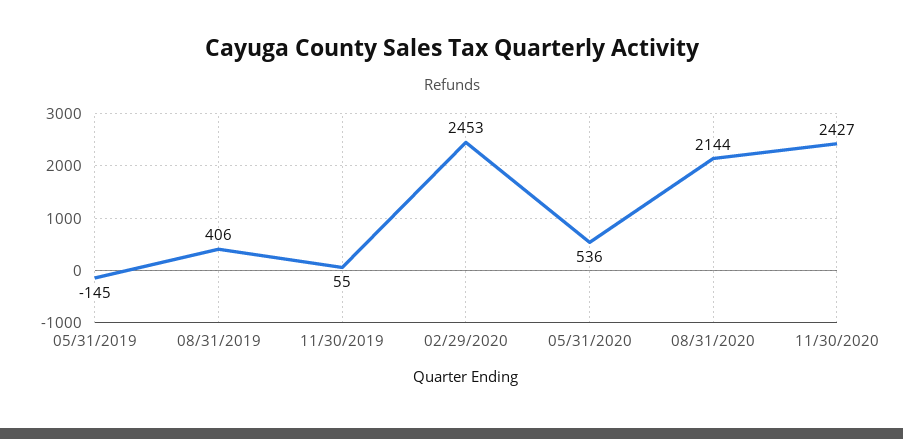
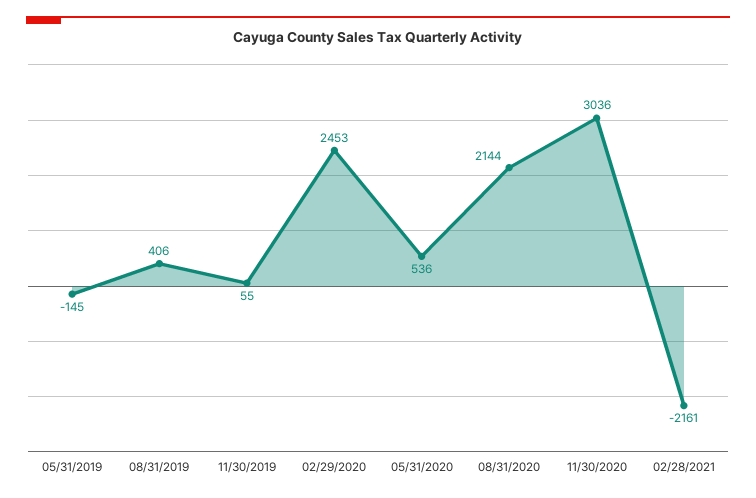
11/30/2020: 2427 -> 3036
02/28/2021: none -> -2161

